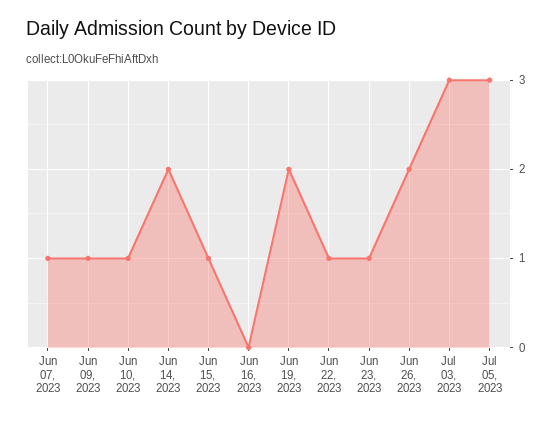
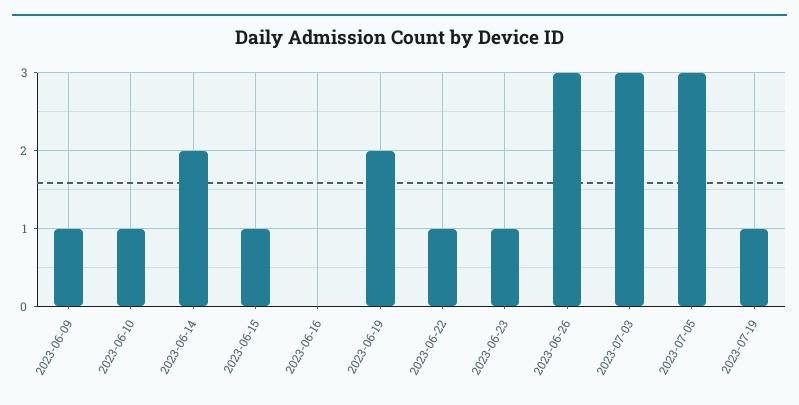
Jun 07, 2023: 1 -> none
Jun 26, 2023: 2 -> 3
2023-07-19: none -> 1

